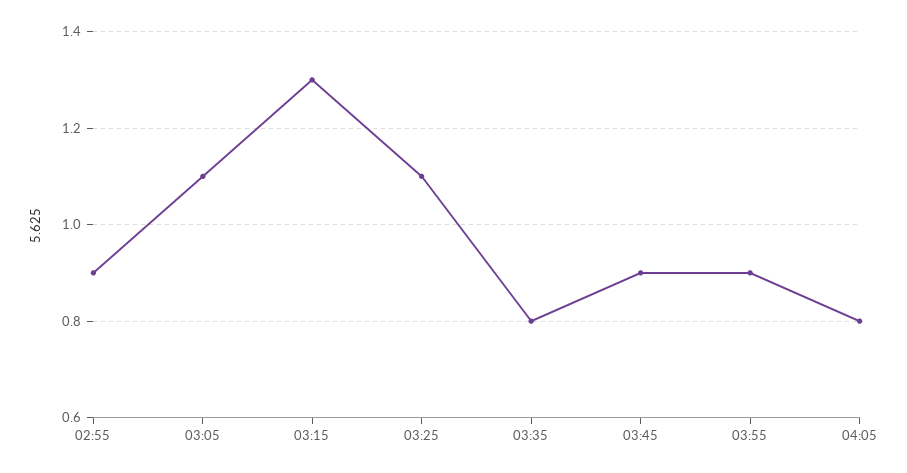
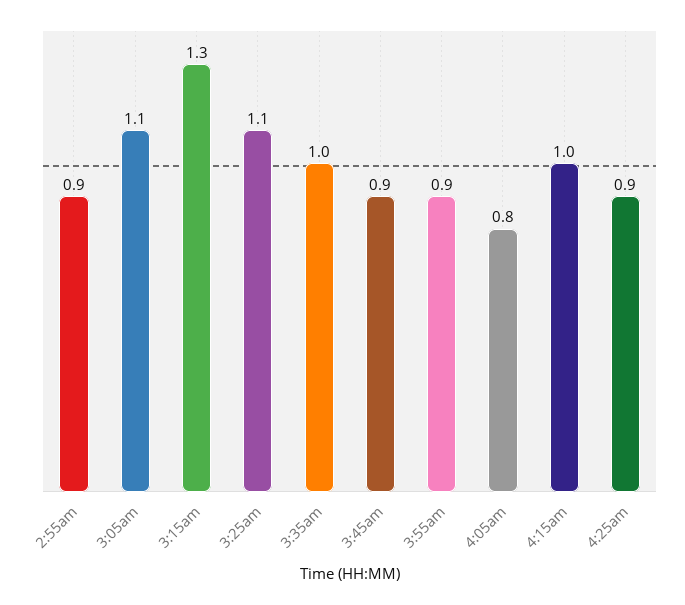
03:35: 0.8 -> 1
4:15am: none -> 1
4:25am: none -> 0.9

